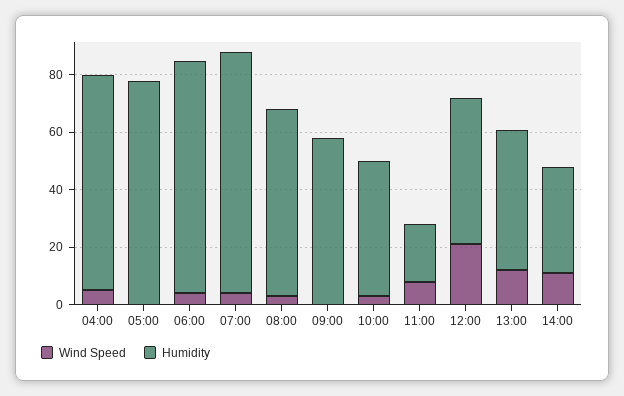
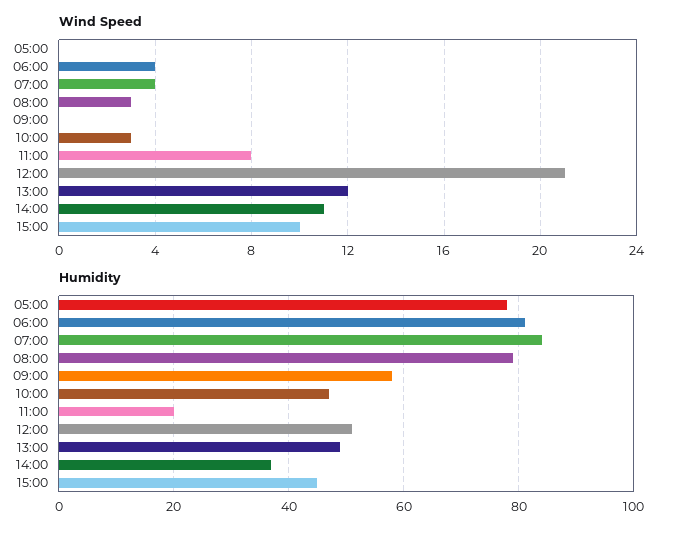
Wind Speed, 04:00: 5 -> none
Humidity, 04:00: 75 -> none
Humidity, 08:00: 65 -> 80
Wind Speed, 15:00: none -> 10
Humidity, 15:00: none -> 45

